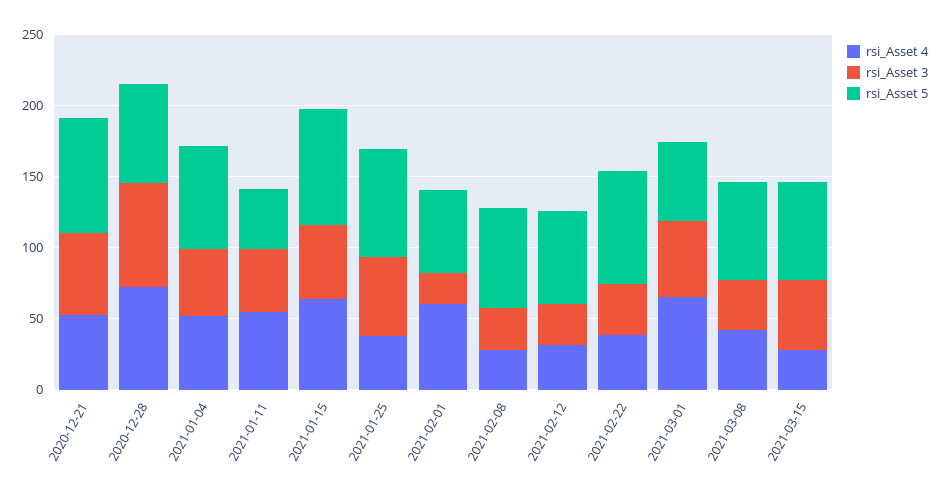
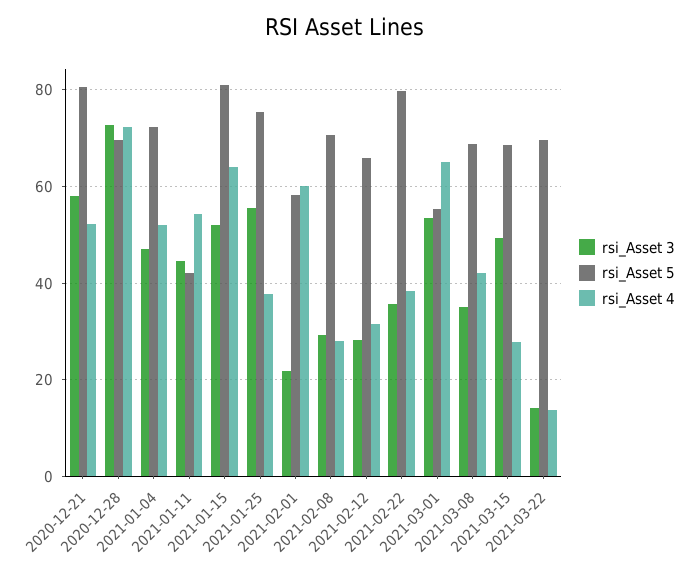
rsi_Asset 3, 2021-03-22: none -> 14
rsi_Asset 5, 2021-03-22: none -> 70
rsi_Asset 4, 2021-03-22: none -> 14

